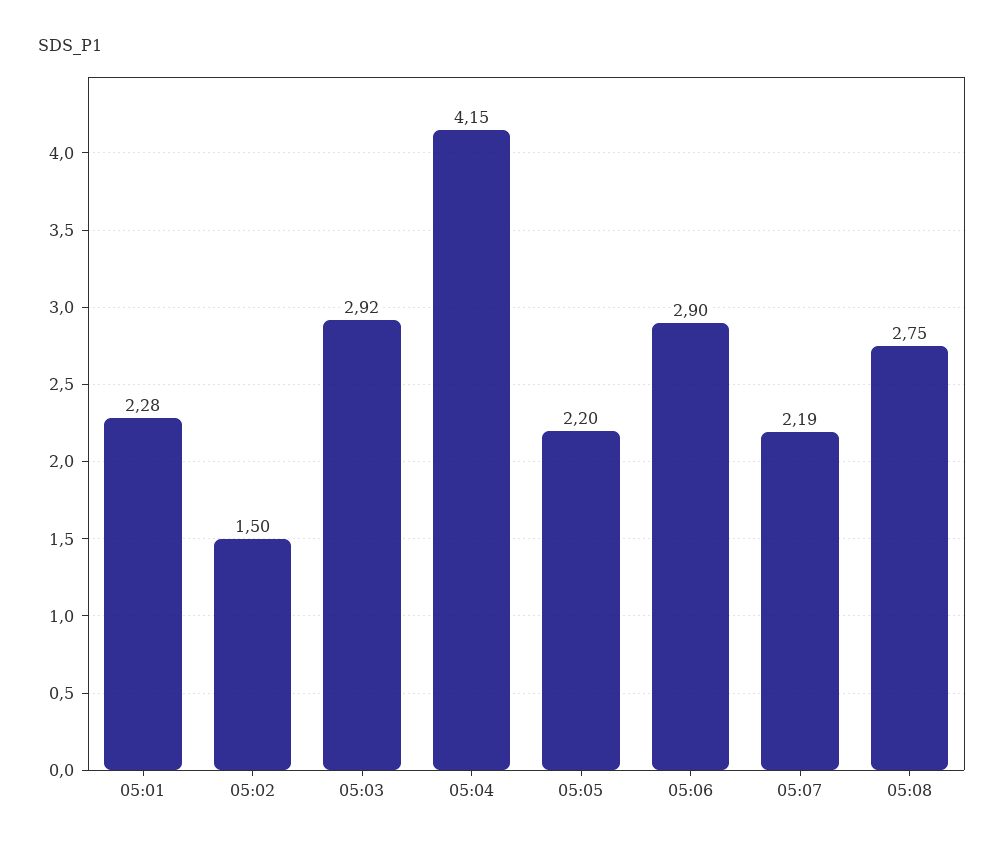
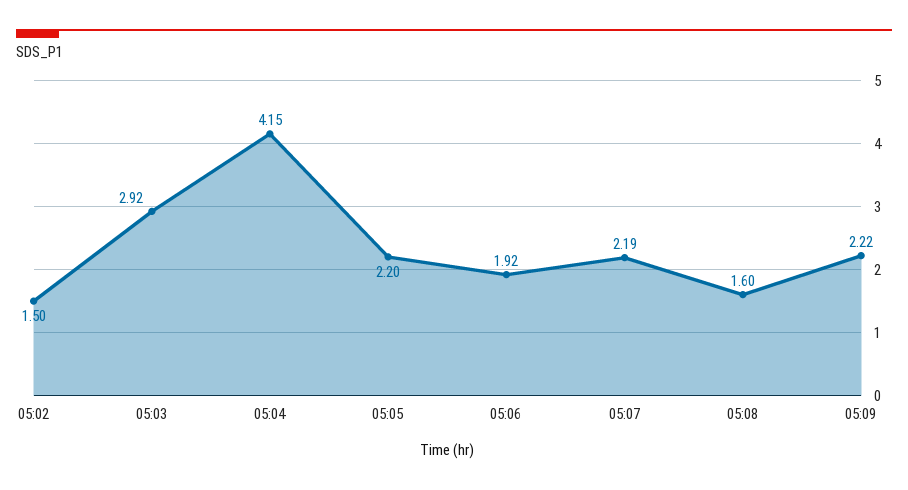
05:01: 2.28 -> none
05:06: 2.9 -> 1.92
05:08: 2.75 -> 1.6
05:09: none -> 2.22

